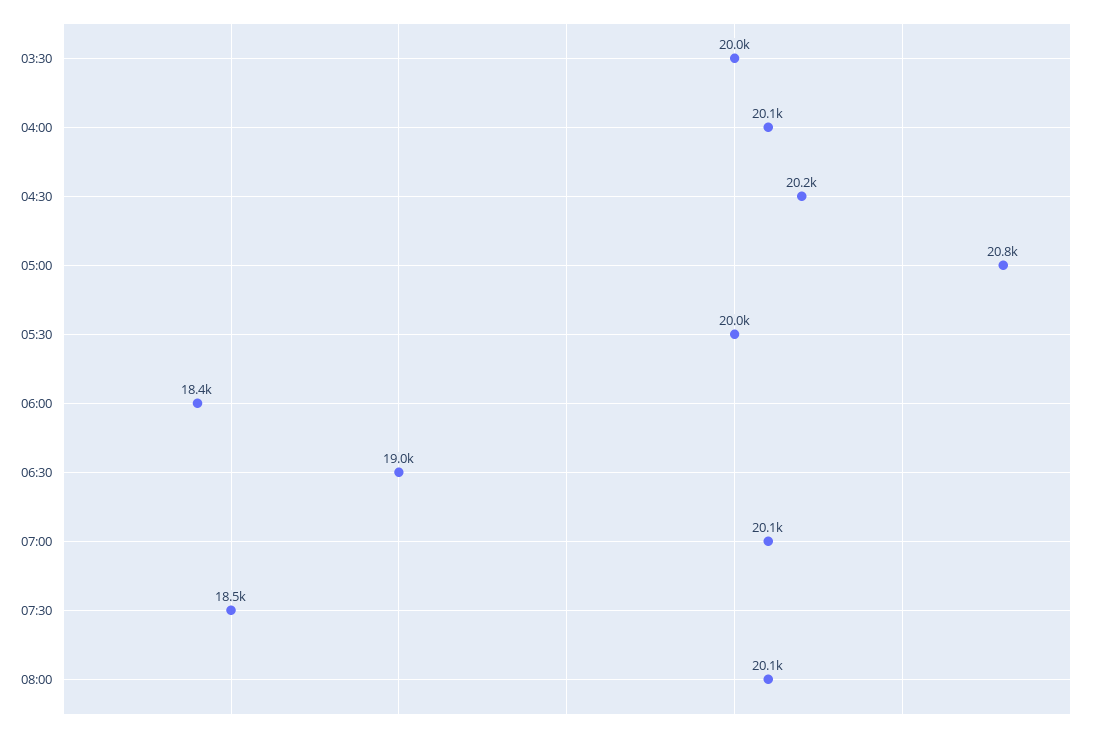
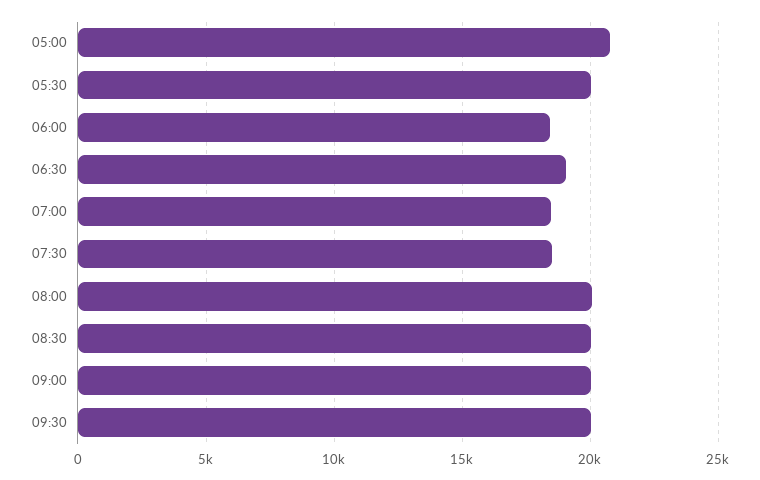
03:30: 20000 -> none
04:00: 20100 -> none
04:30: 20200 -> none
07:00: 20100 -> 18500
08:30: none -> 20000
09:00: none -> 20000
09:30: none -> 20000

